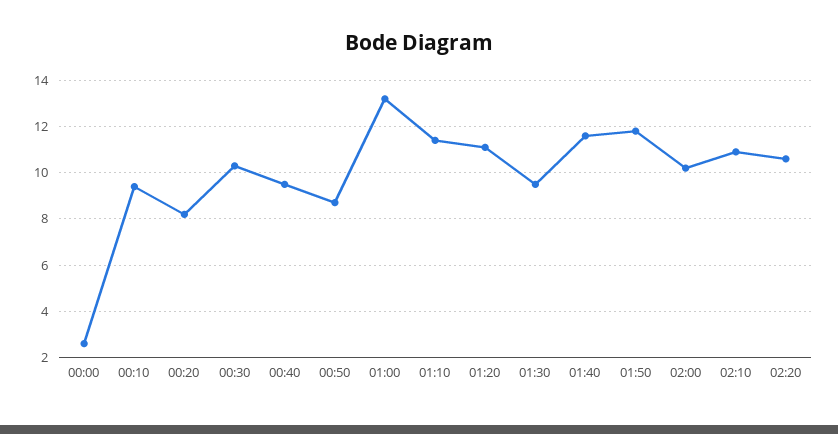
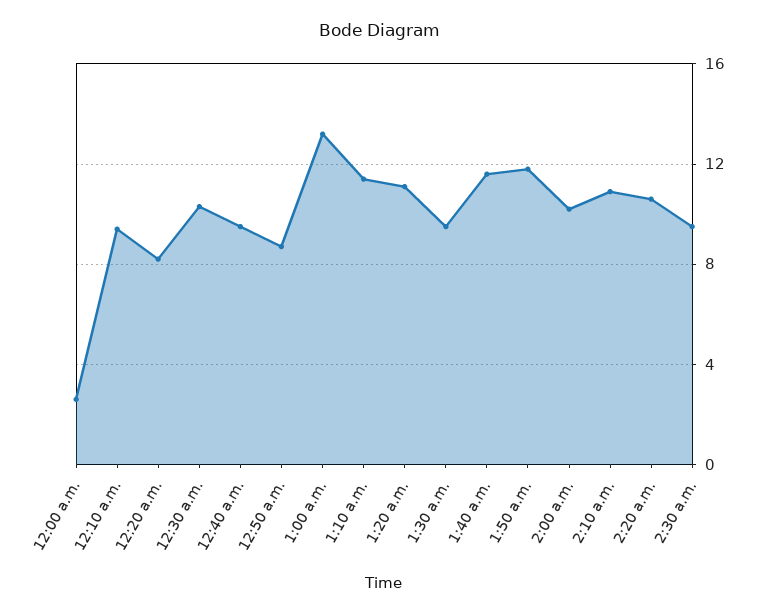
2:30 a.m.: none -> 9.5

